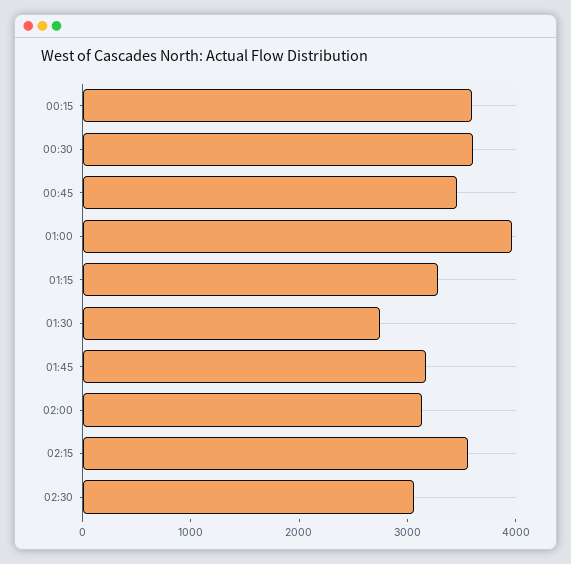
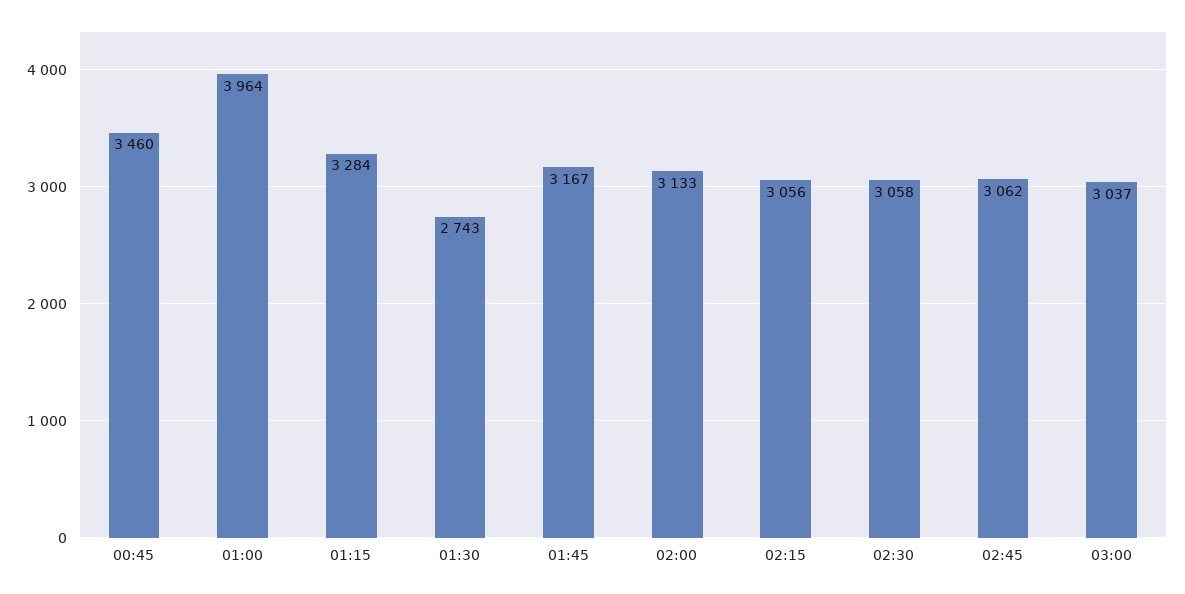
00:15: 3600 -> none
00:30: 3600 -> none
02:15: 3600 -> 3056
02:45: none -> 3062
03:00: none -> 3037

